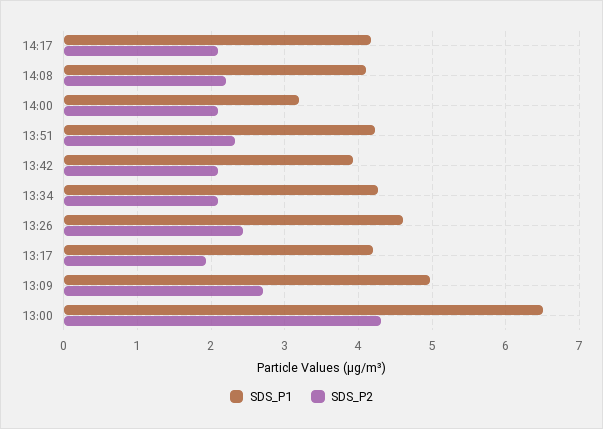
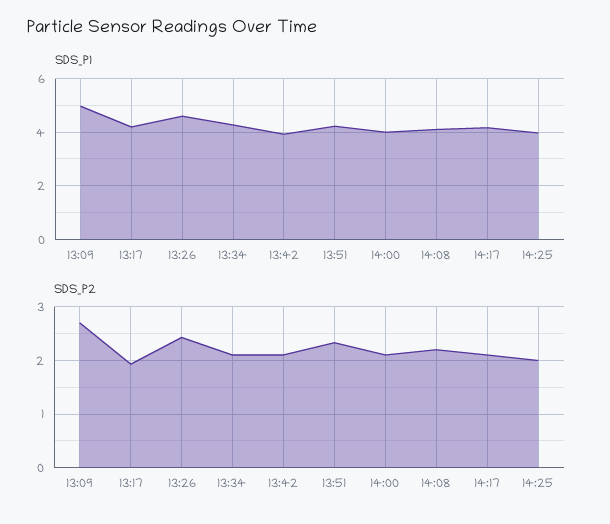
SDS_P1, 14:00: 3.2 -> 4
SDS_P1, 13:00: 6.5 -> none
SDS_P2, 13:00: 4.3 -> none
SDS_P1, 14:25: none -> 4
SDS_P2, 14:25: none -> 2

